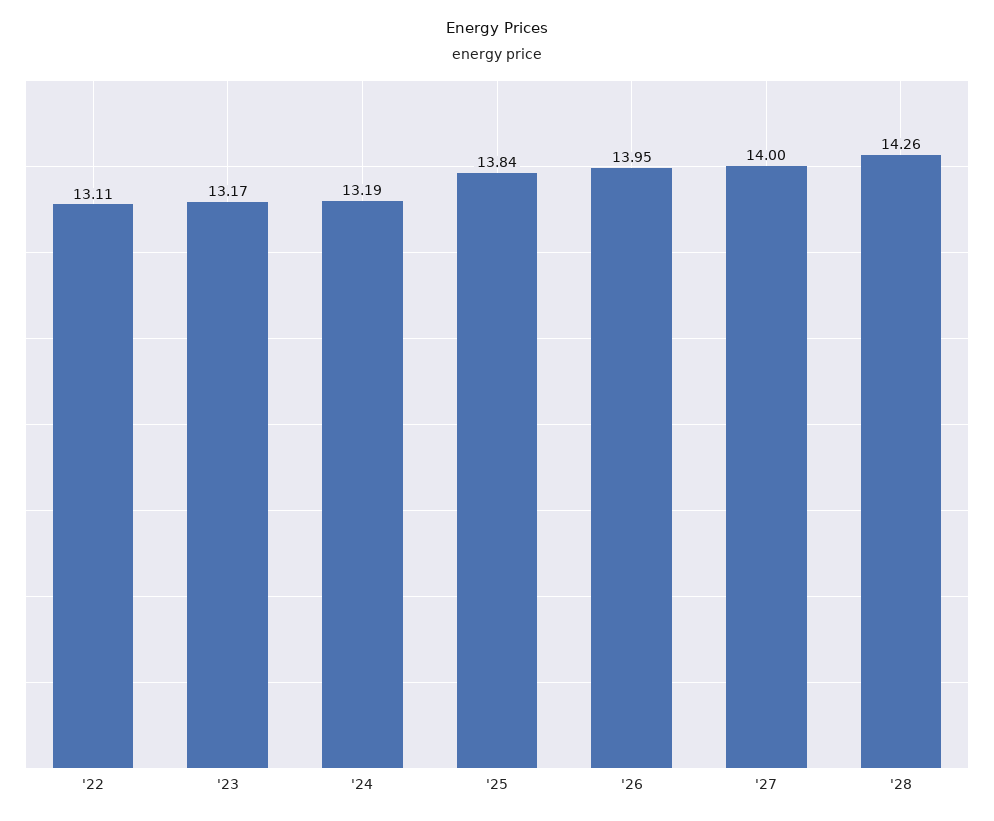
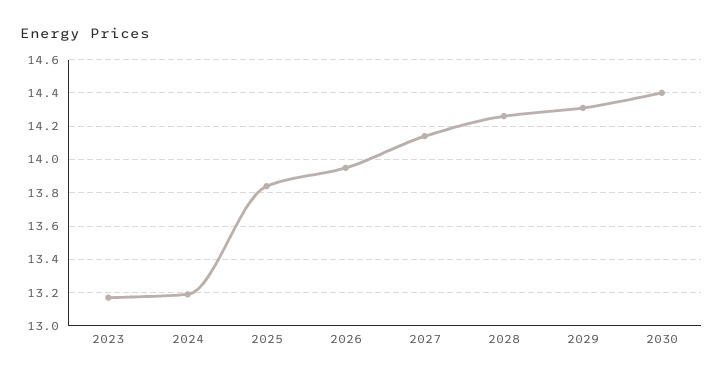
'22: 13.11 -> none
'27: 14 -> 14.15
2029: none -> 14.3
2030: none -> 14.4

